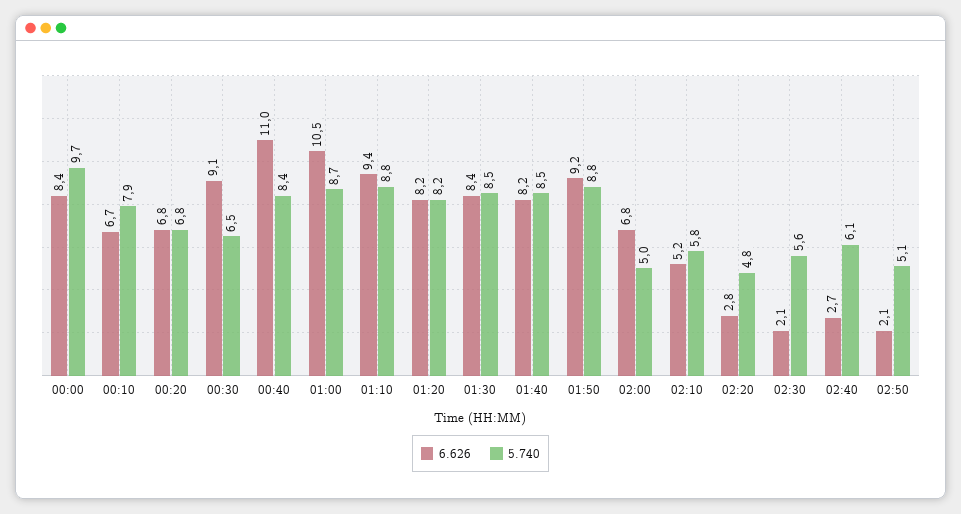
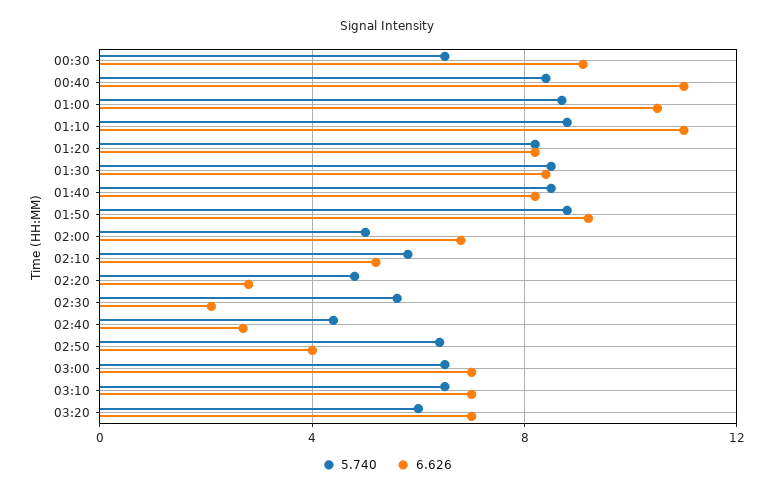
6.626, 00:00: 8.4 -> none
5.740, 00:00: 9.7 -> none
6.626, 00:10: 6.7 -> none
5.740, 00:10: 7.9 -> none
6.626, 00:20: 6.8 -> none
5.740, 00:20: 6.8 -> none
6.626, 01:10: 9.4 -> 11
5.740, 02:40: 6.1 -> 4.5
6.626, 02:50: 2.1 -> 4
5.740, 02:50: 5.1 -> 6.5
5.740, 03:00: none -> 6.5
6.626, 03:00: none -> 7
5.740, 03:10: none -> 6.5
6.626, 03:10: none -> 7
5.740, 03:20: none -> 6
6.626, 03:20: none -> 7

